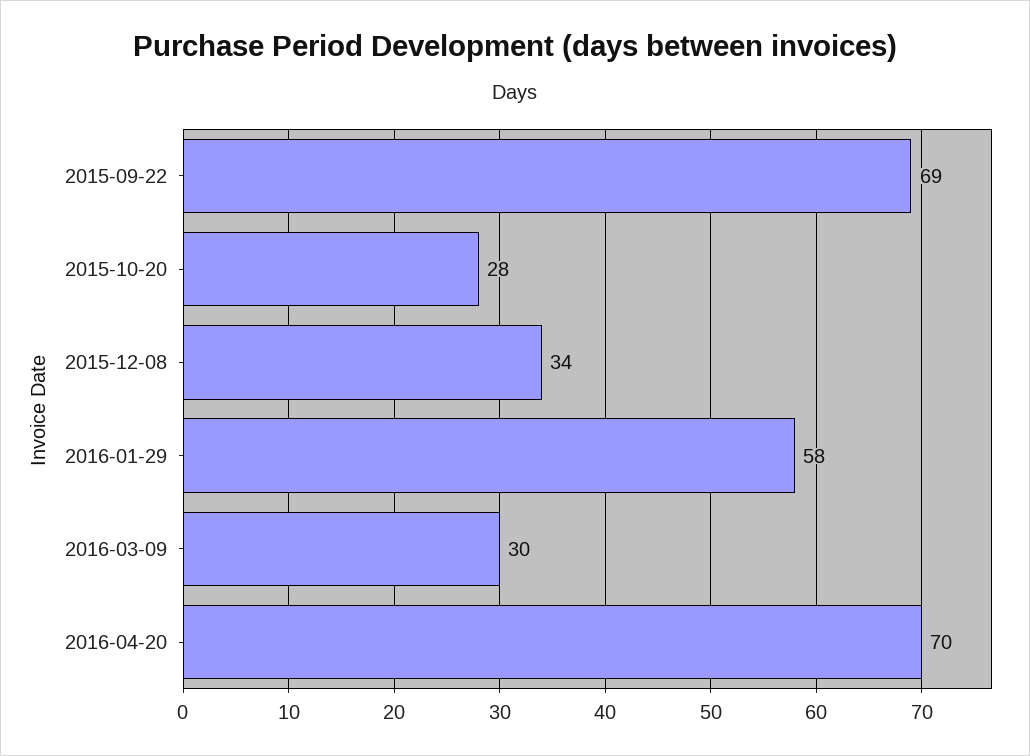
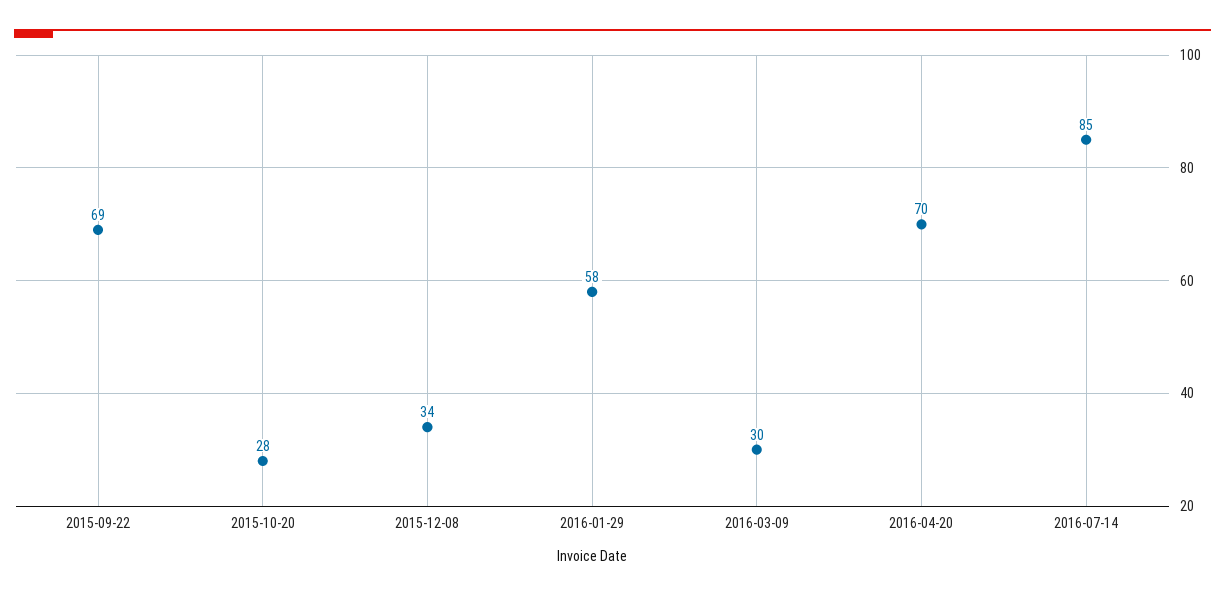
2016-07-14: none -> 85

